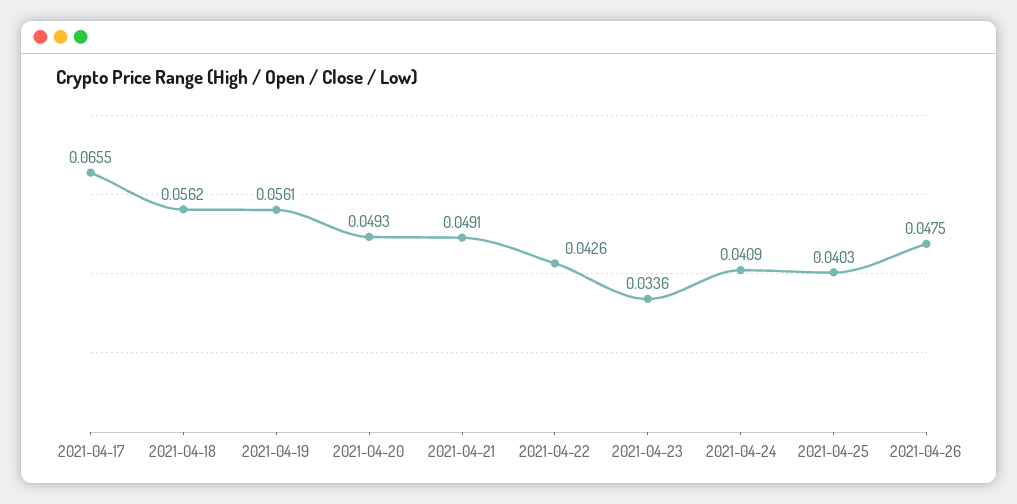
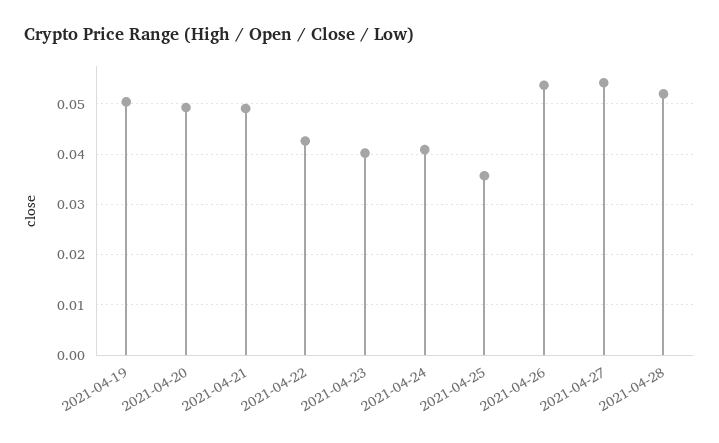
2021-04-17: 0.0655 -> none
2021-04-18: 0.0562 -> none
2021-04-19: 0.0561 -> 0.05
2021-04-23: 0.0336 -> 0.04
2021-04-25: 0.0403 -> 0.036
2021-04-26: 0.0475 -> 0.054
2021-04-27: none -> 0.054
2021-04-28: none -> 0.052

